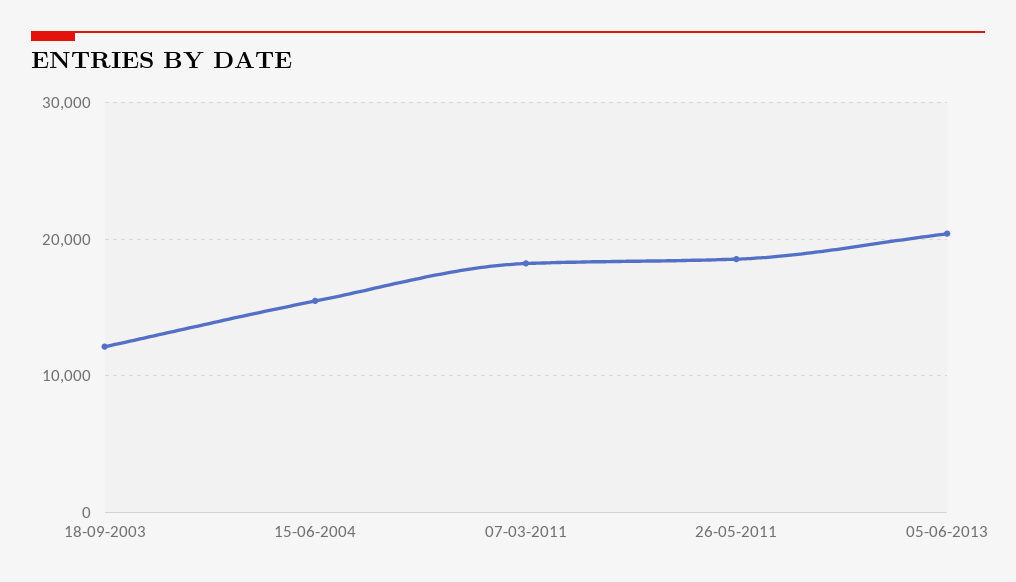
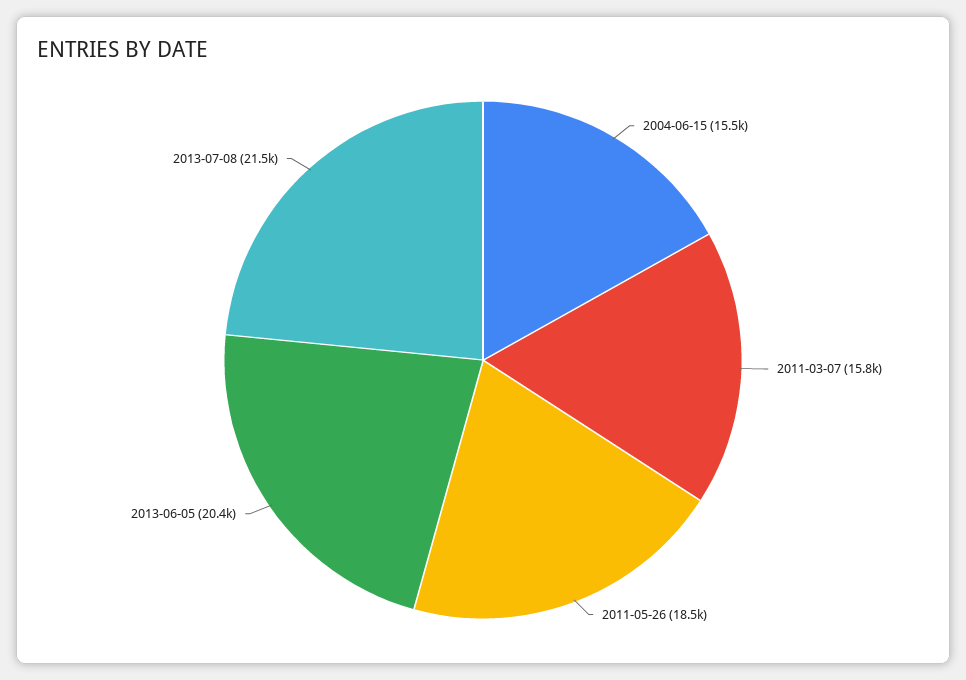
18-09-2003: 12000 -> none
07-03-2011: 18000 -> 15800
2013-07-08: none -> 21500

